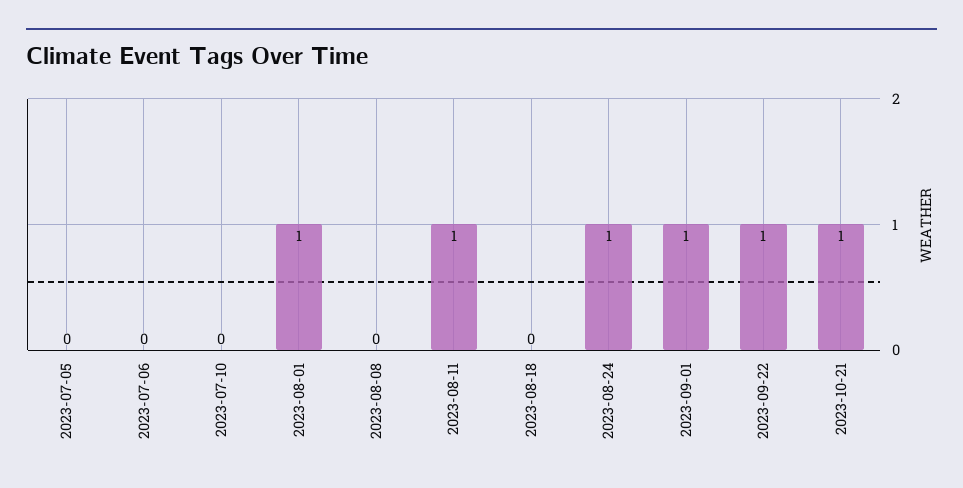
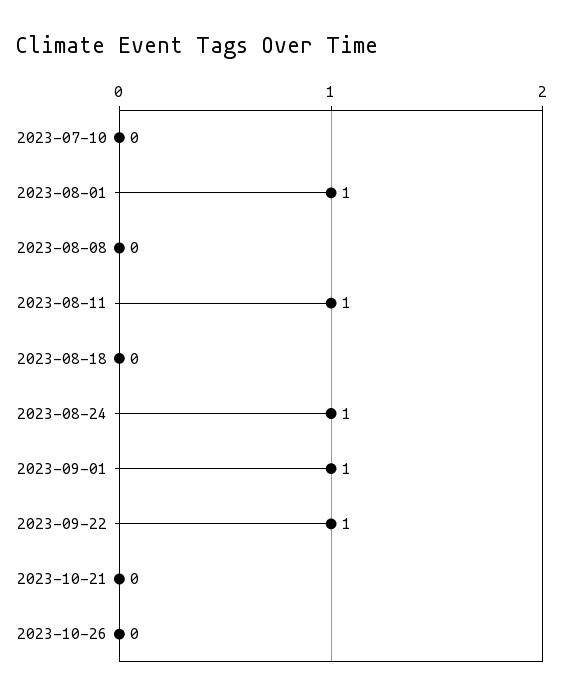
2023-07-05: 0 -> none
2023-07-06: 0 -> none
2023-10-21: 1 -> 0
2023-10-26: none -> 0

